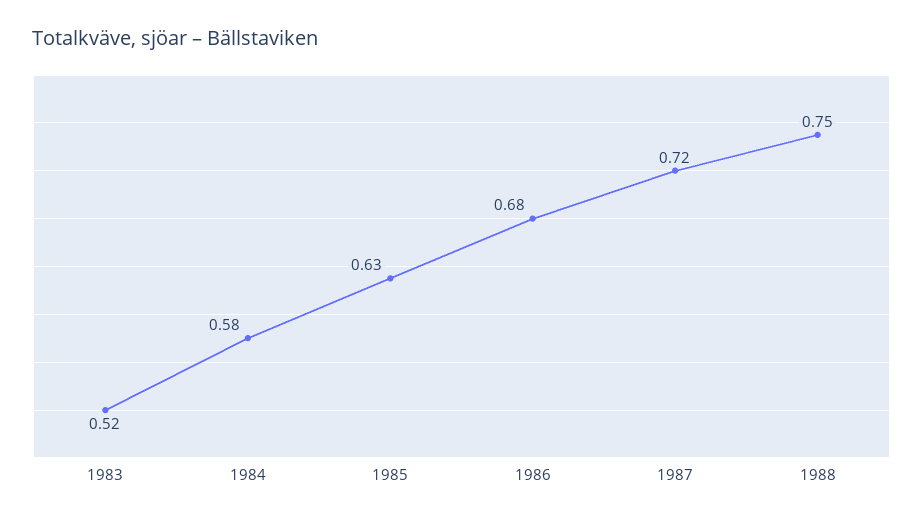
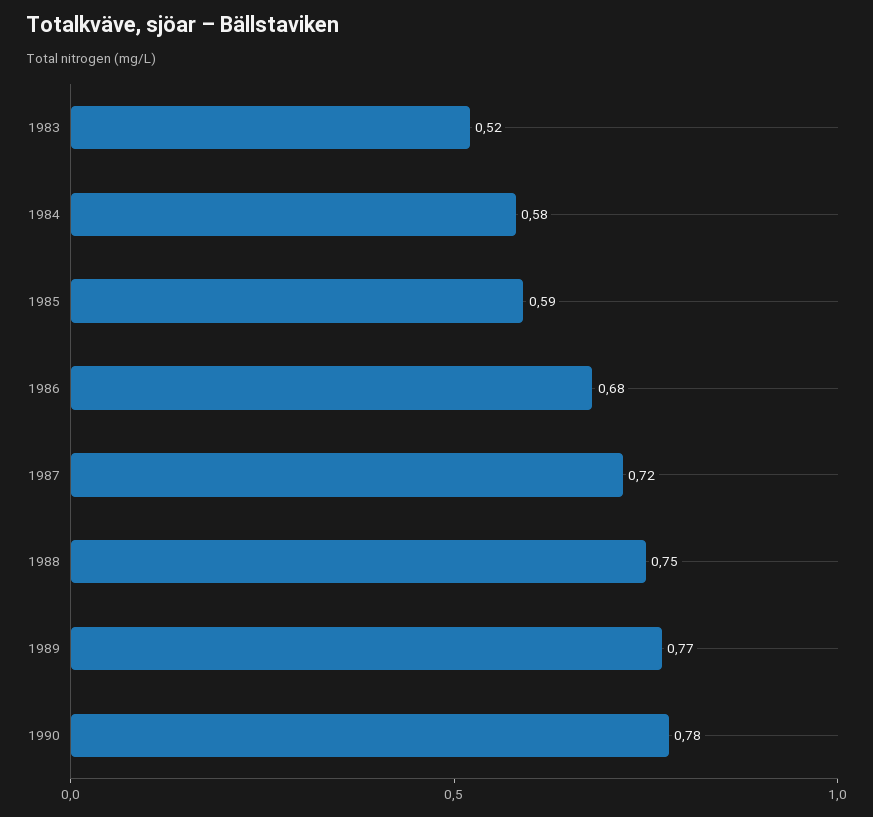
1985: 0.63 -> 0.59
1989: none -> 0.77
1990: none -> 0.78

